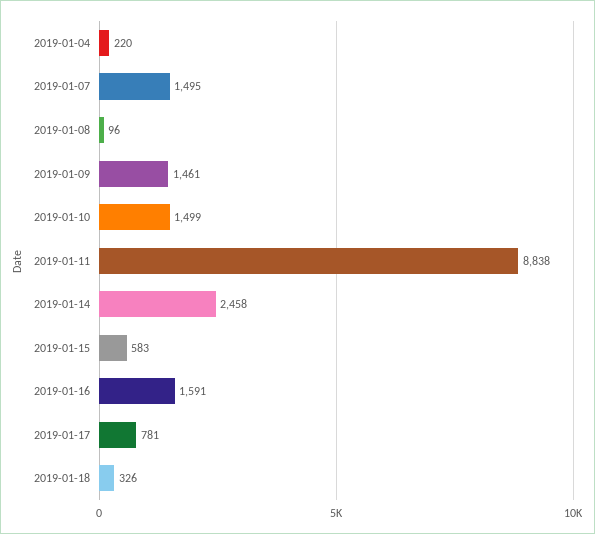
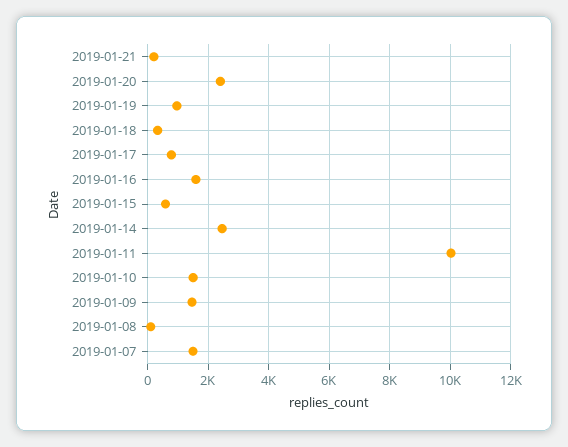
2019-01-04: 220 -> none
2019-01-11: 8838 -> 10000
2019-01-21: none -> 200
2019-01-20: none -> 2400
2019-01-19: none -> 1000

